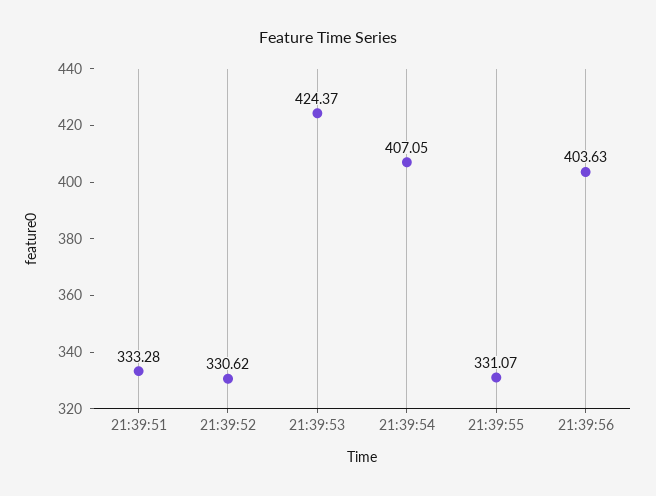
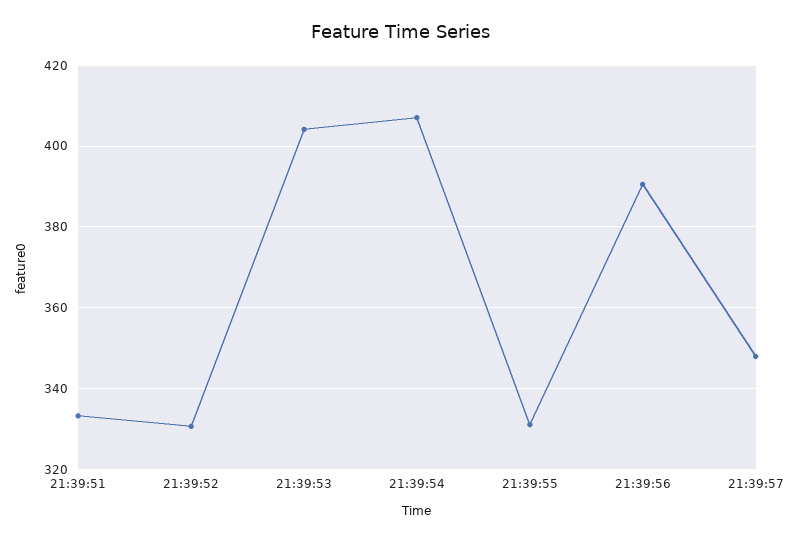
21:39:53: 424.37 -> 404
21:39:56: 403.63 -> 390
21:39:57: none -> 348

